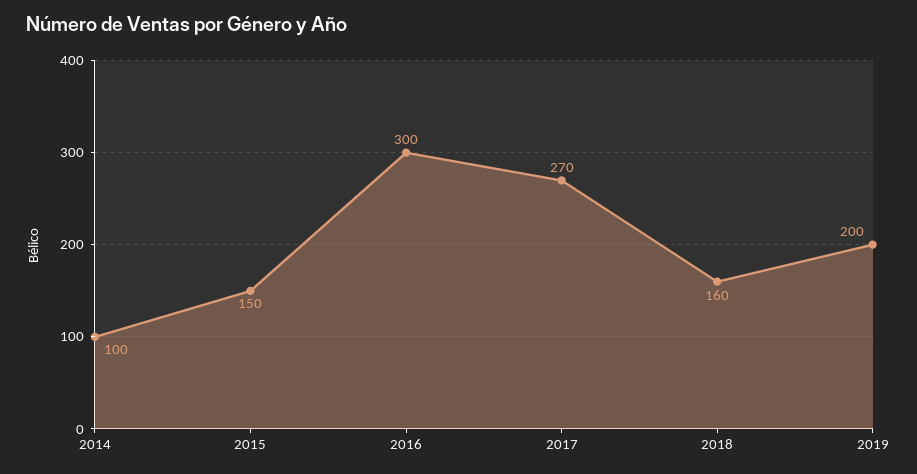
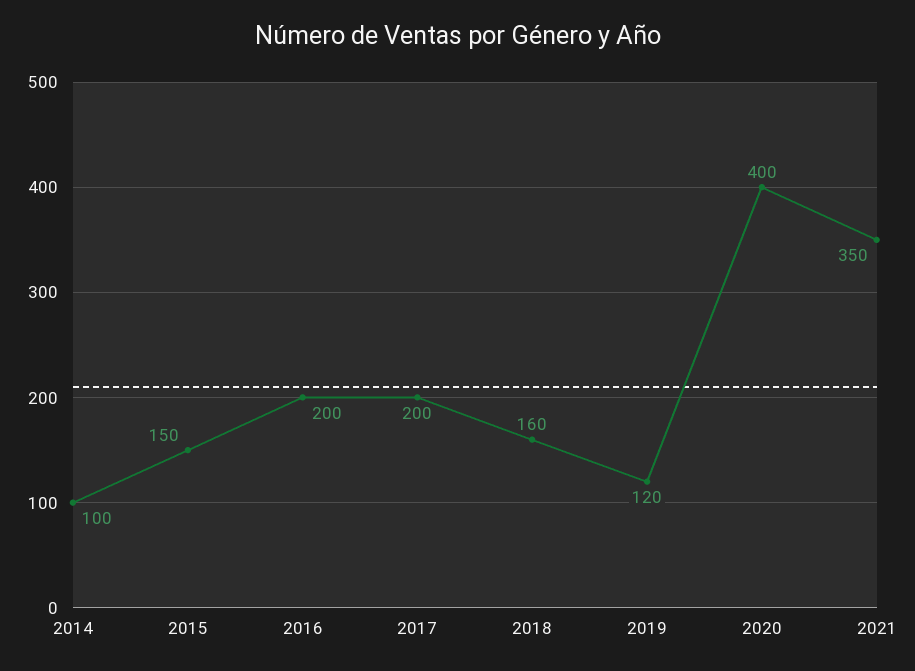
2016: 300 -> 200
2017: 270 -> 200
2019: 200 -> 120
2020: none -> 400
2021: none -> 350

